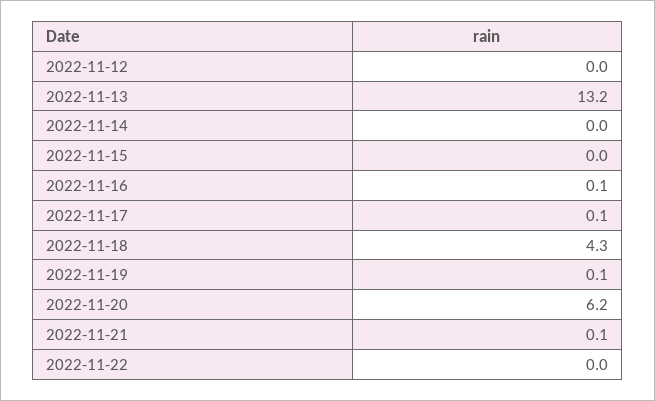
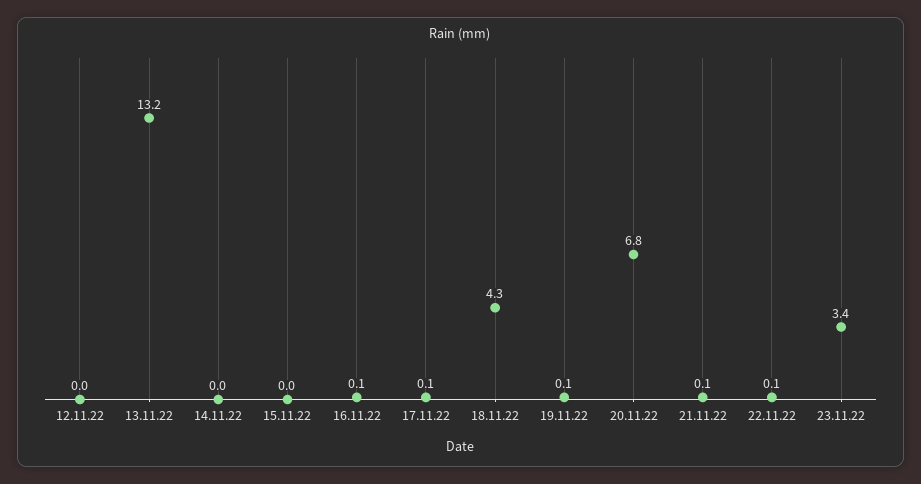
2022-11-20: 6.2 -> 6.8
2022-11-22: 0 -> 0.1
23.11.22: none -> 3.4

